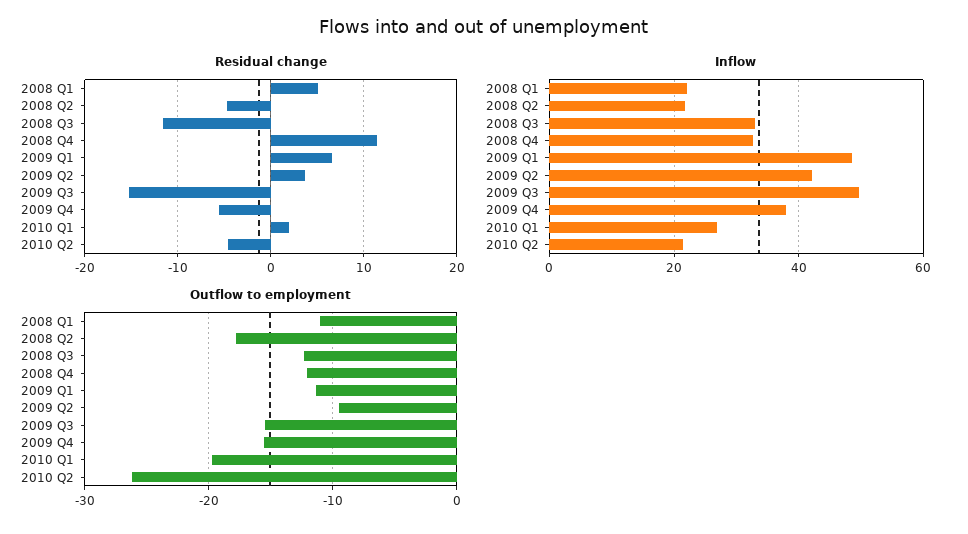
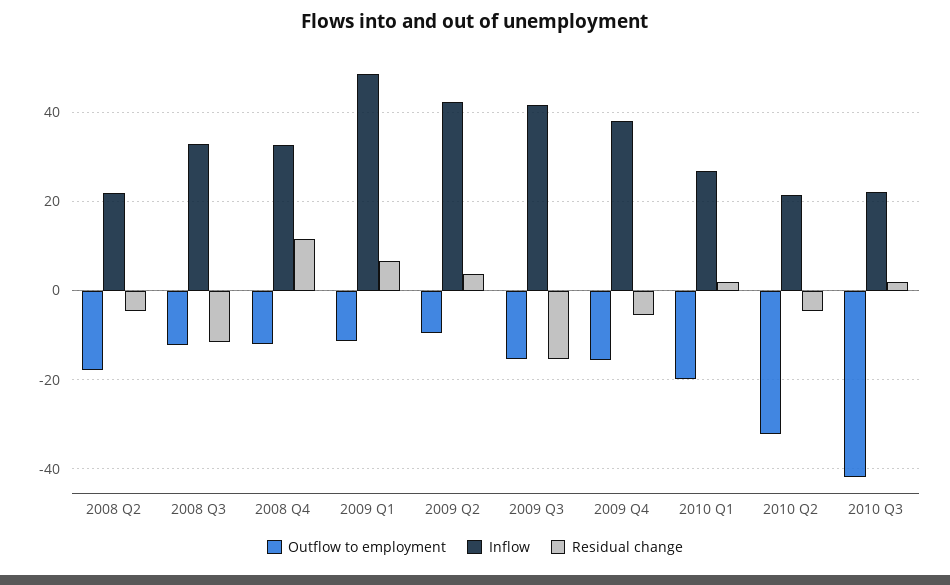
Residual change, 2008 Q1: 5 -> none
Inflow, 2008 Q1: 22 -> none
Inflow, 2009 Q3: 50 -> 42
Outflow to employment, 2008 Q1: -11 -> none
Outflow to employment, 2010 Q2: -26 -> -32
Outflow to employment, 2010 Q3: none -> -42
Inflow, 2010 Q3: none -> 22
Residual change, 2010 Q3: none -> 2

